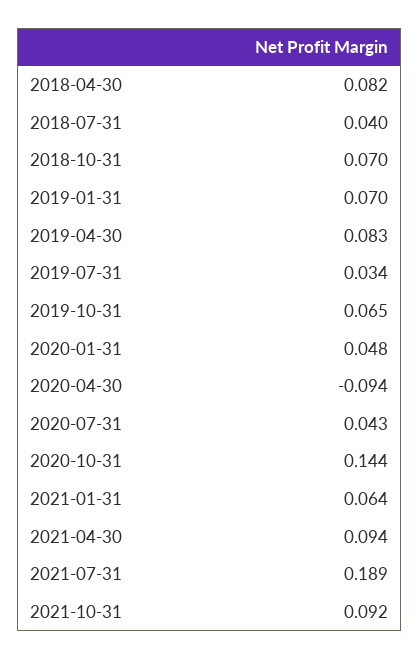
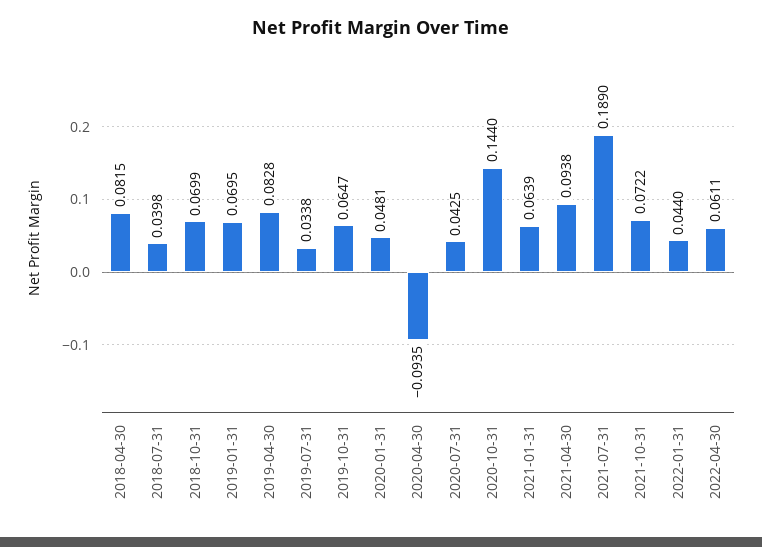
2021-10-31: 0.092 -> 0.0722
2022-01-31: none -> 0.044
2022-04-30: none -> 0.0611

